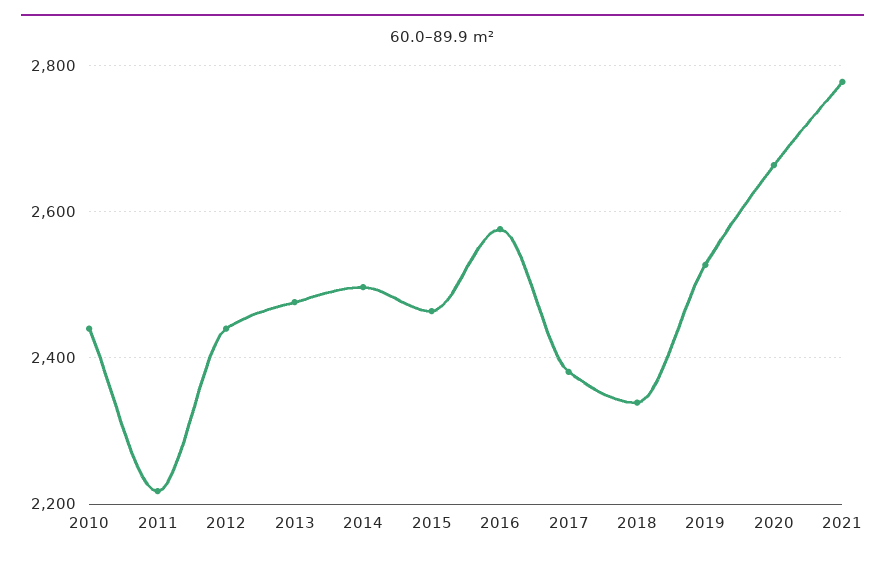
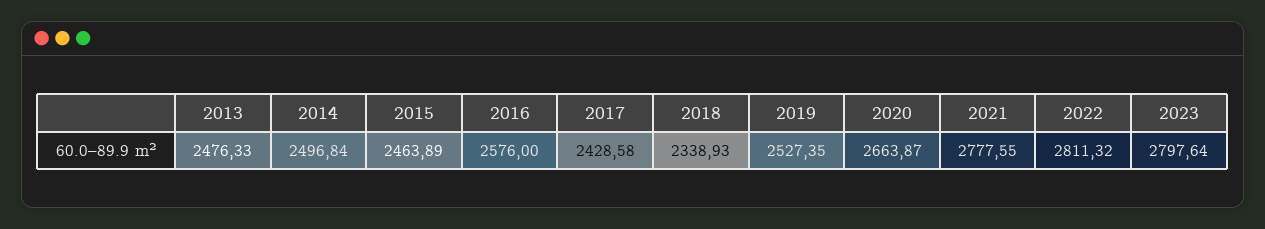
2010: 2440 -> none
2011: 2220 -> none
2012: 2440 -> none
2017: 2380 -> 2428.58
2022: none -> 2811.32
2023: none -> 2797.64

